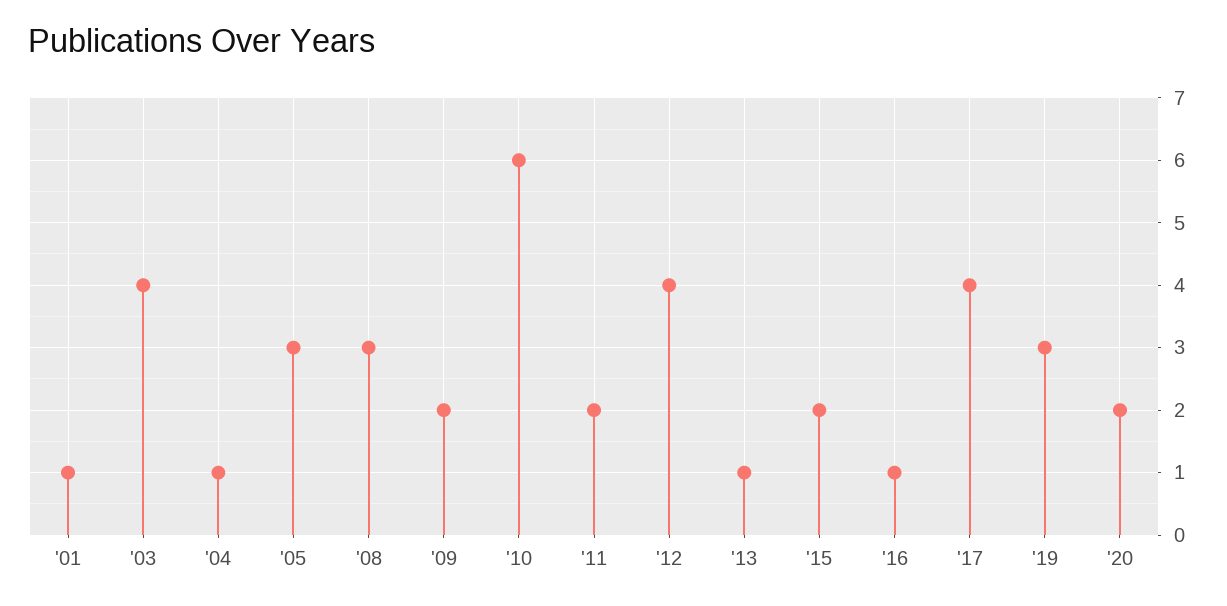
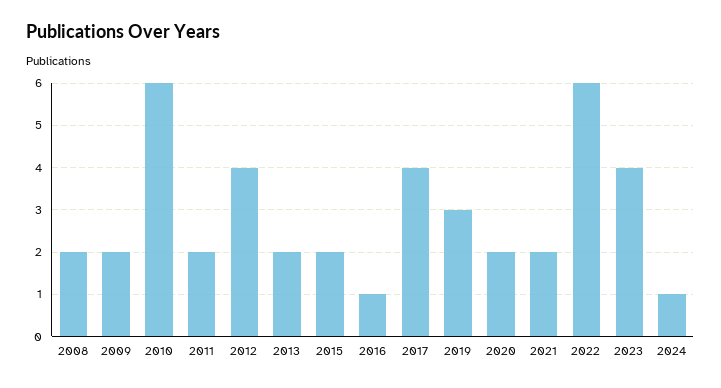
'01: 1 -> none
'03: 4 -> none
'04: 1 -> none
'05: 3 -> none
'08: 3 -> 2
'13: 1 -> 2
2021: none -> 2
2022: none -> 6
2023: none -> 4
2024: none -> 1

